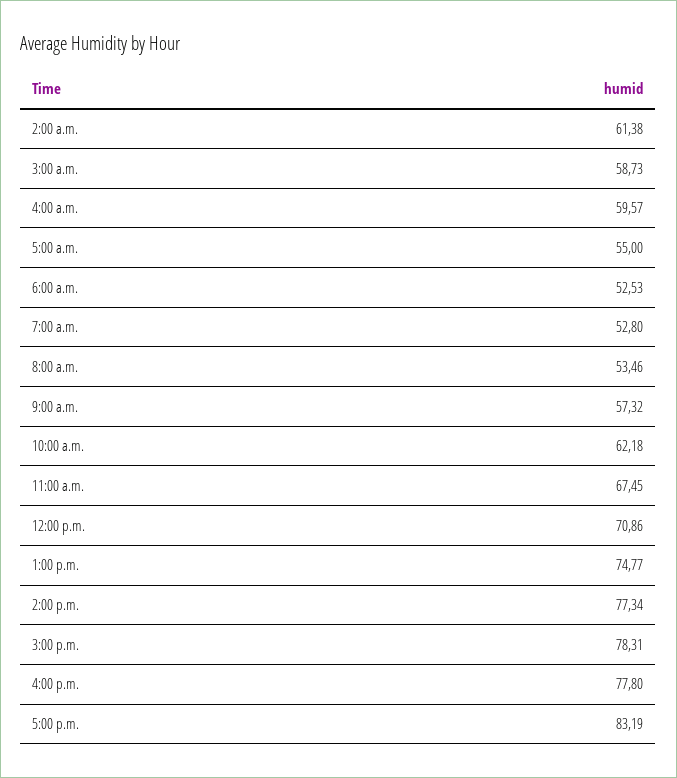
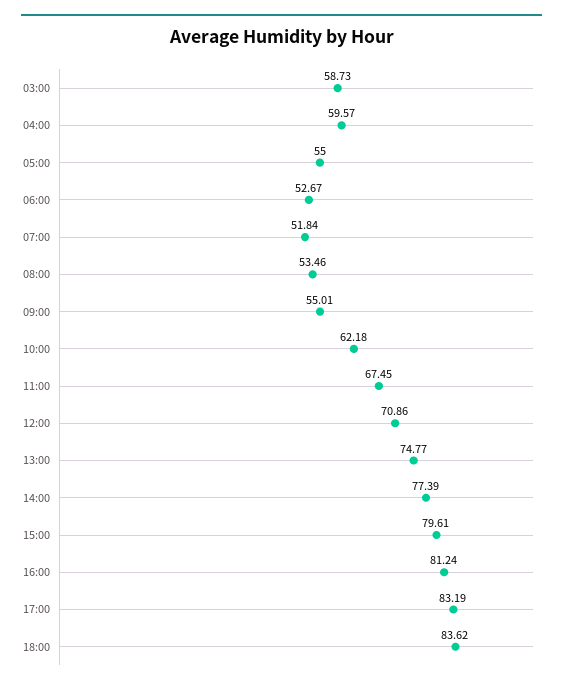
2:00 a.m.: 61.38 -> none
6:00 a.m.: 52.53 -> 52.67
7:00 a.m.: 52.8 -> 51.84
9:00 a.m.: 57.32 -> 55.01
2:00 p.m.: 77.34 -> 77.39
3:00 p.m.: 78.31 -> 79.61
4:00 p.m.: 77.8 -> 81.24
18:00: none -> 83.62

